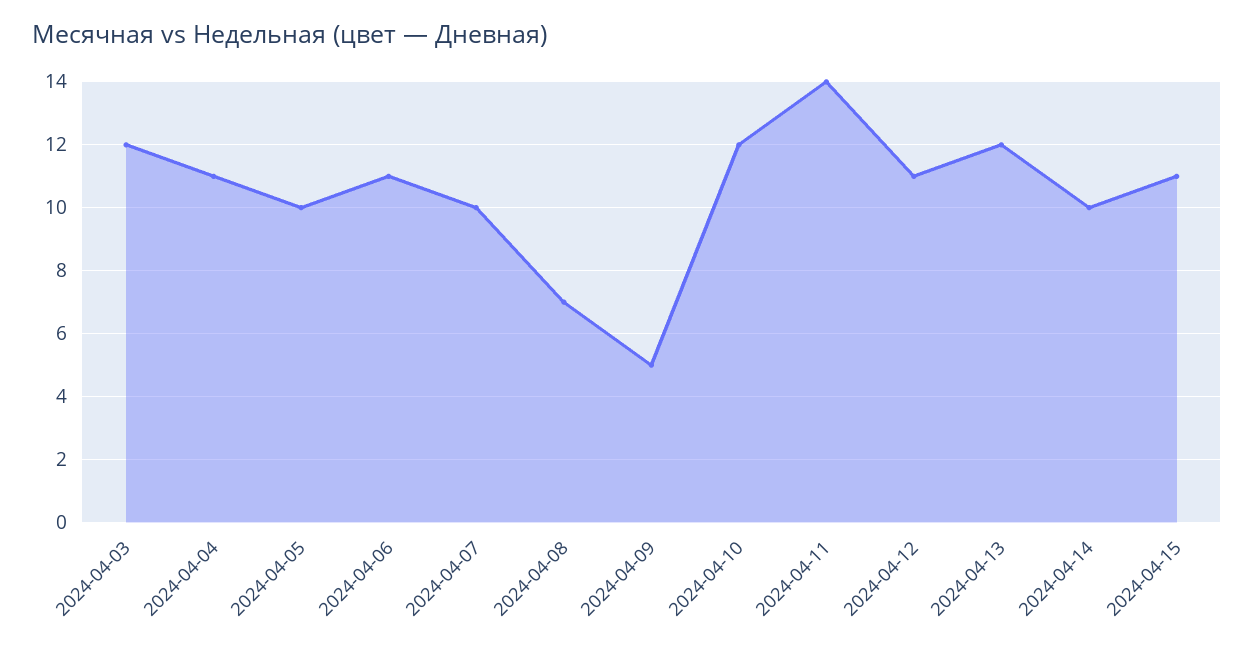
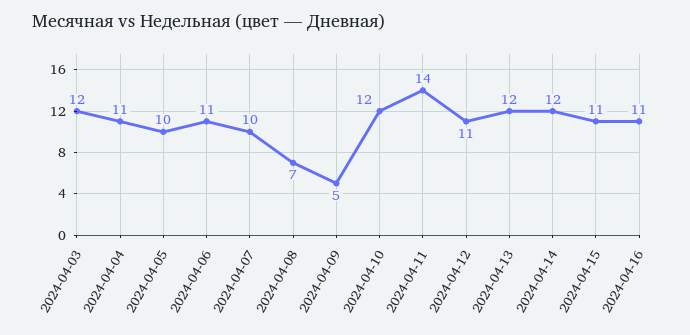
2024-04-14: 10 -> 12
2024-04-16: none -> 11

